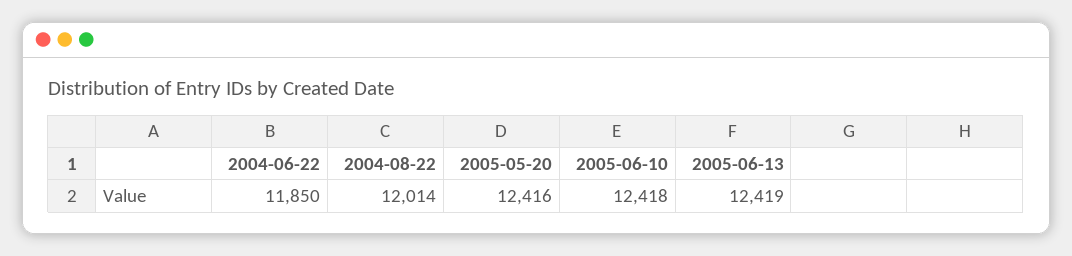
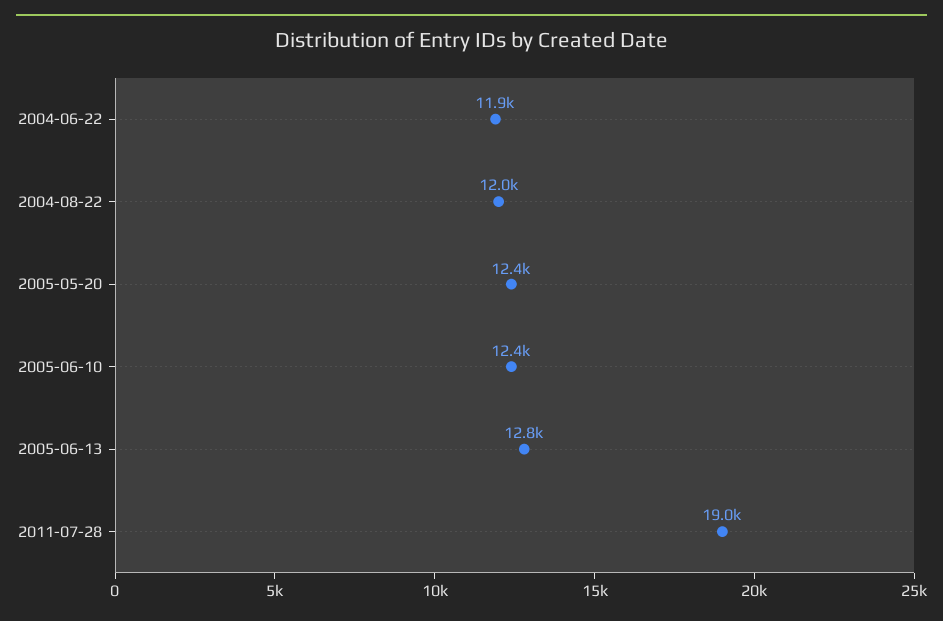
2005-06-13: 12419 -> 12800
2011-07-28: none -> 19000

